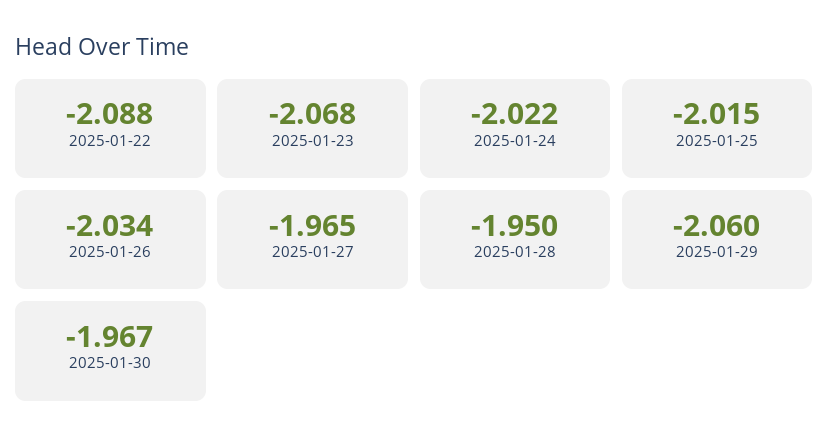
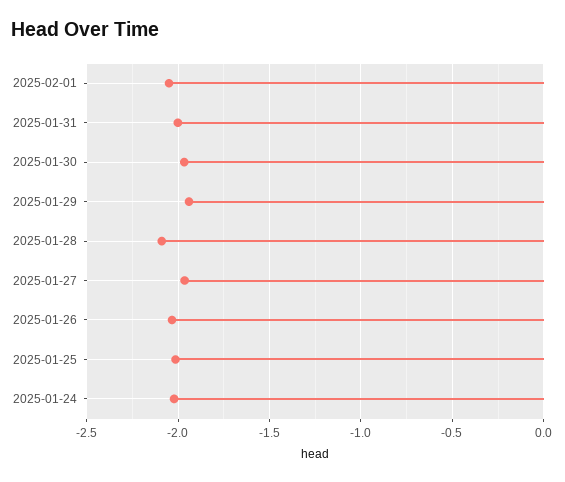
2025-01-22: -2.088 -> none
2025-01-23: -2.068 -> none
2025-01-28: -1.95 -> -2.1
2025-01-29: -2.06 -> -1.95
2025-02-01: none -> -2.05
2025-01-31: none -> -2

